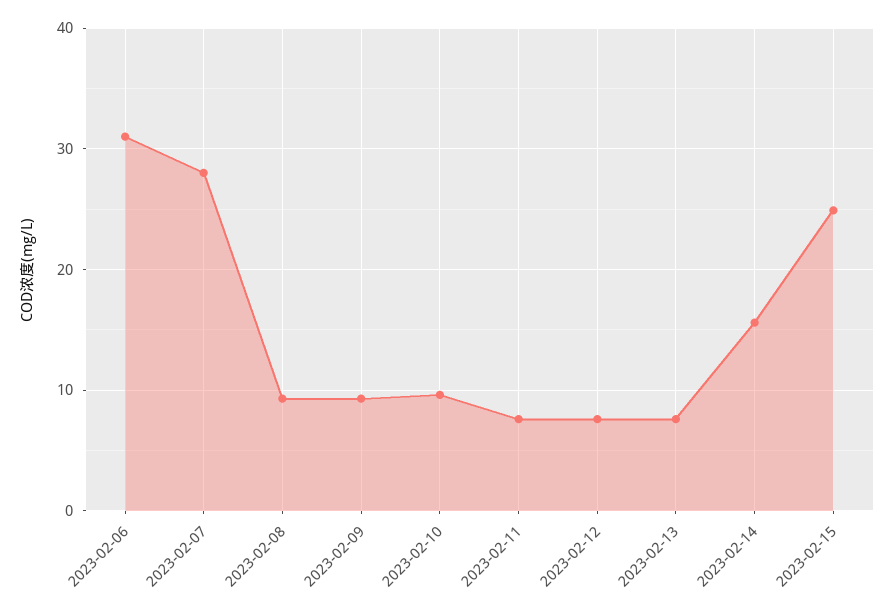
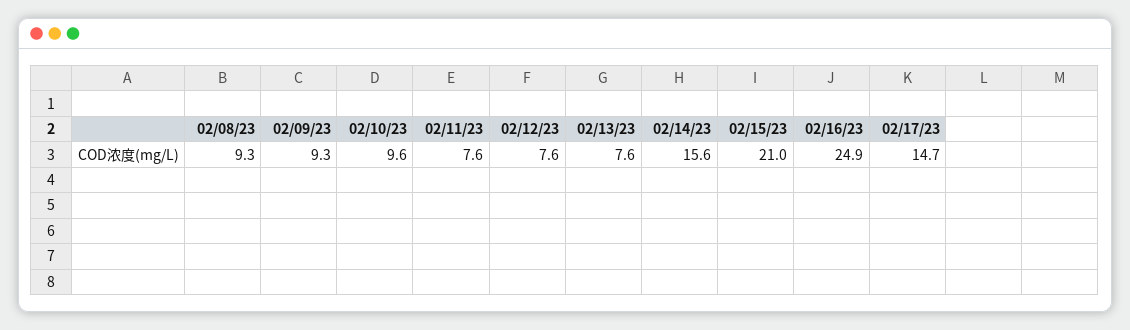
2023-02-06: 31 -> none
2023-02-07: 28 -> none
2023-02-15: 25 -> 21
02/16/23: none -> 24.9
02/17/23: none -> 14.7

